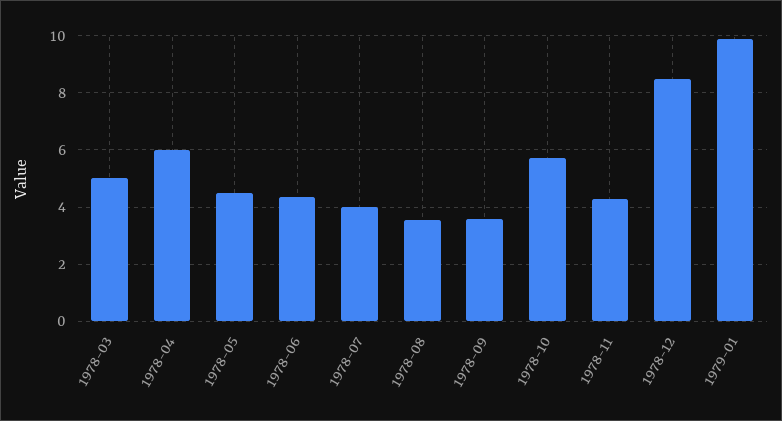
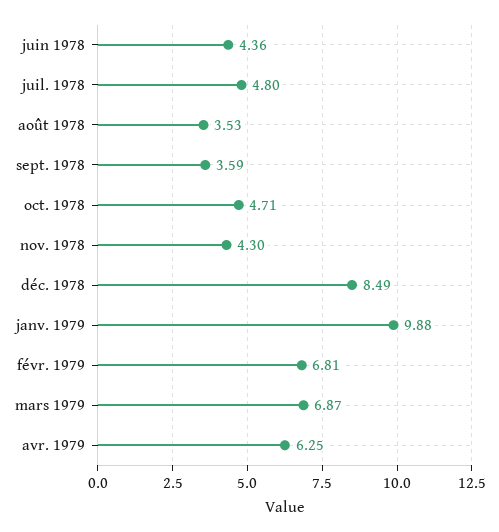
1978-03: 5 -> none
1978-04: 6 -> none
1978-05: 4.5 -> none
1978-07: 4 -> 4.8
1978-10: 5.75 -> 4.71
févr. 1979: none -> 6.81
mars 1979: none -> 6.87
avr. 1979: none -> 6.25

